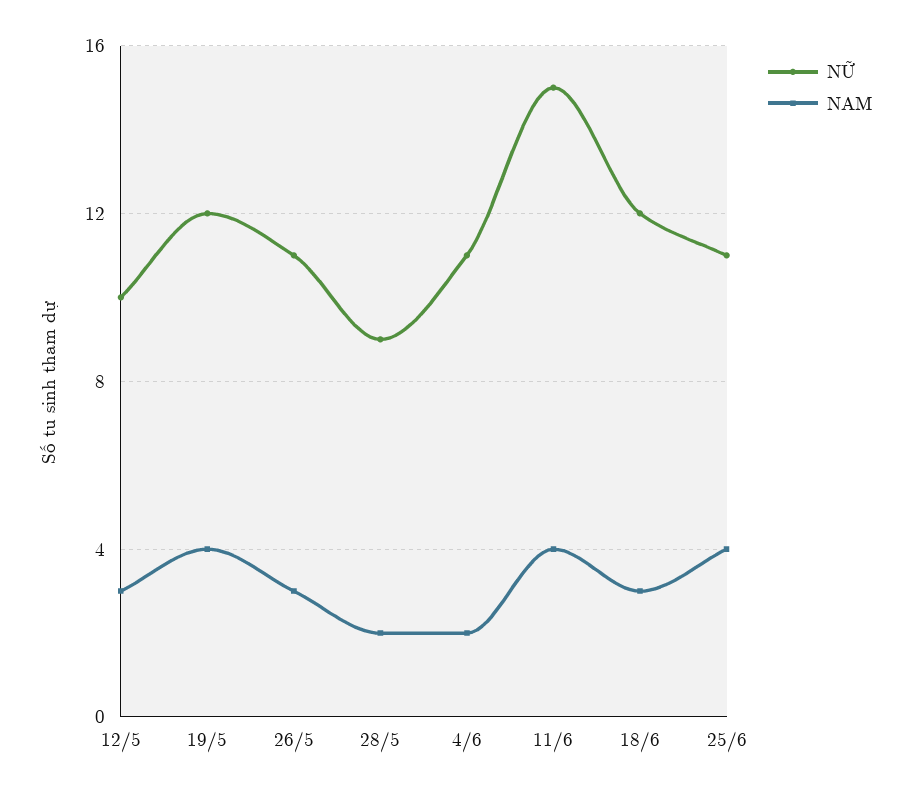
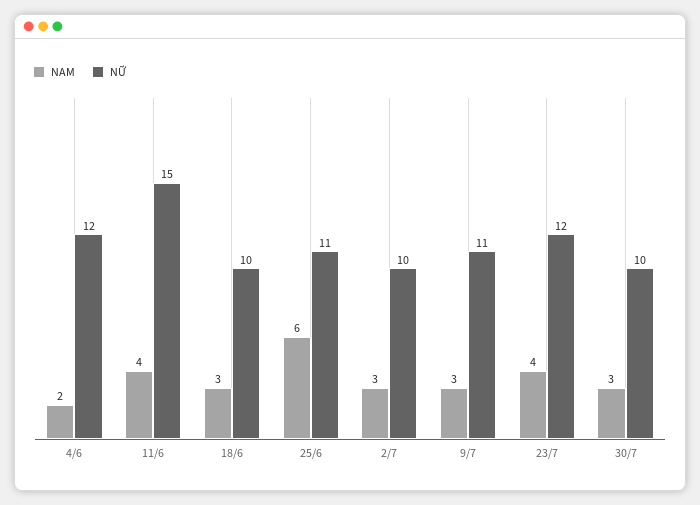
NỮ, 12/5: 10 -> none
NAM, 12/5: 3 -> none
NỮ, 19/5: 12 -> none
NAM, 19/5: 4 -> none
NỮ, 26/5: 11 -> none
NAM, 26/5: 3 -> none
NỮ, 28/5: 9 -> none
NAM, 28/5: 2 -> none
NỮ, 4/6: 11 -> 12
NỮ, 18/6: 12 -> 10
NAM, 25/6: 4 -> 6
NAM, 2/7: none -> 3
NỮ, 2/7: none -> 10
NAM, 9/7: none -> 3
NỮ, 9/7: none -> 11
NAM, 23/7: none -> 4
NỮ, 23/7: none -> 12
NAM, 30/7: none -> 3
NỮ, 30/7: none -> 10

